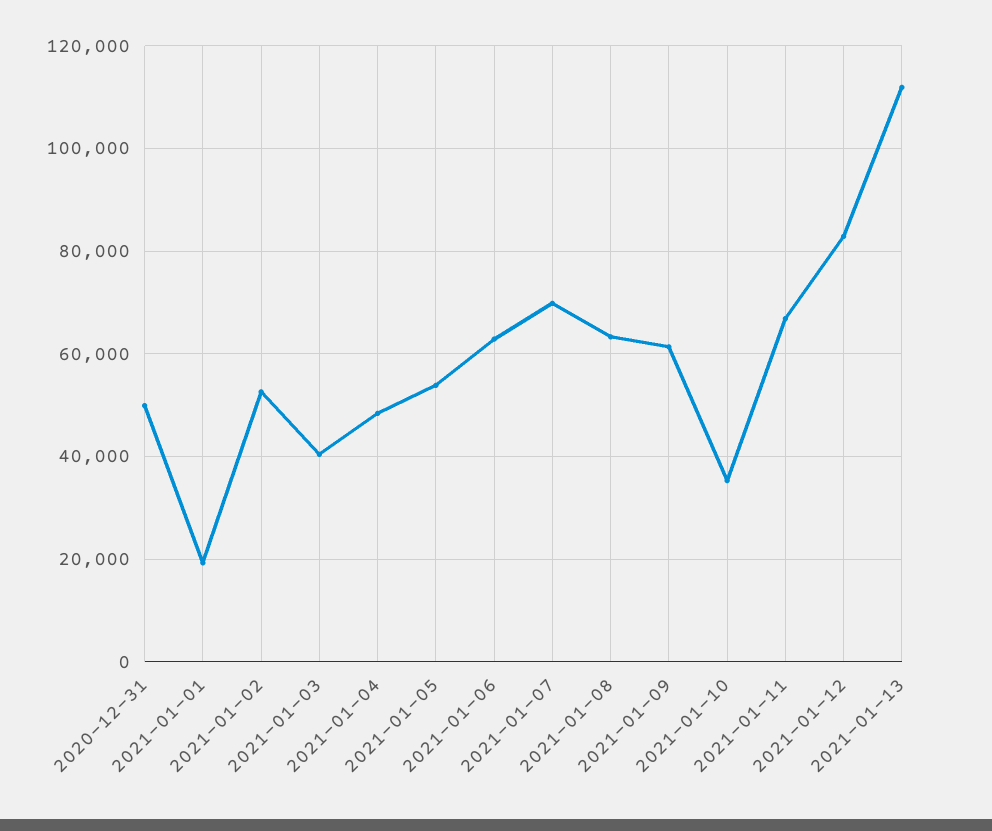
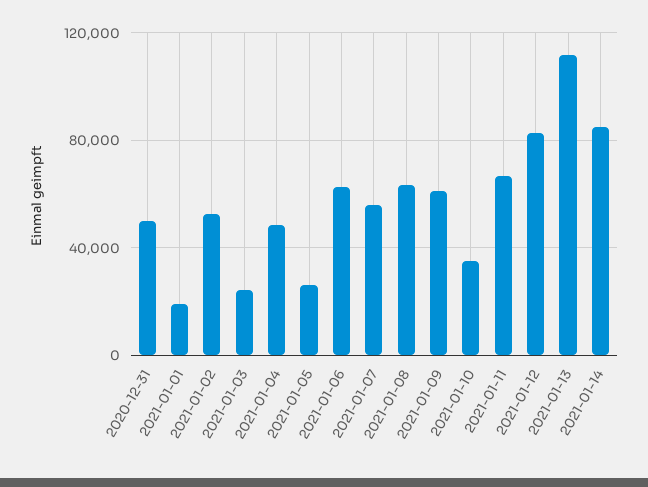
2021-01-03: 40000 -> 25000
2021-01-05: 54000 -> 25000
2021-01-07: 70000 -> 55000
2021-01-14: none -> 85000

